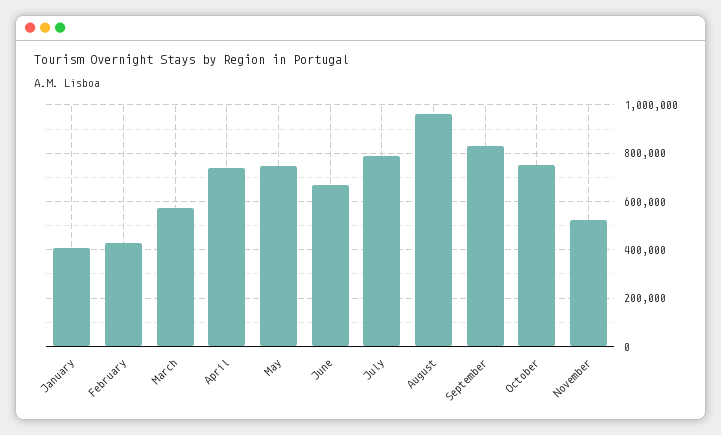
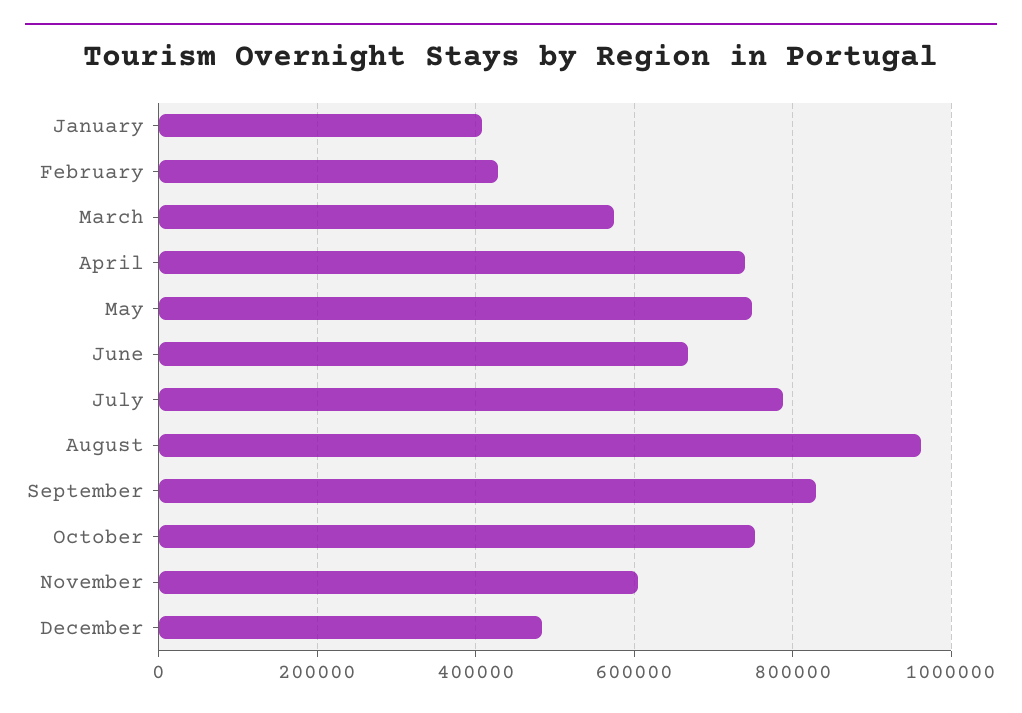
November: 525000 -> 600000
December: none -> 480000

